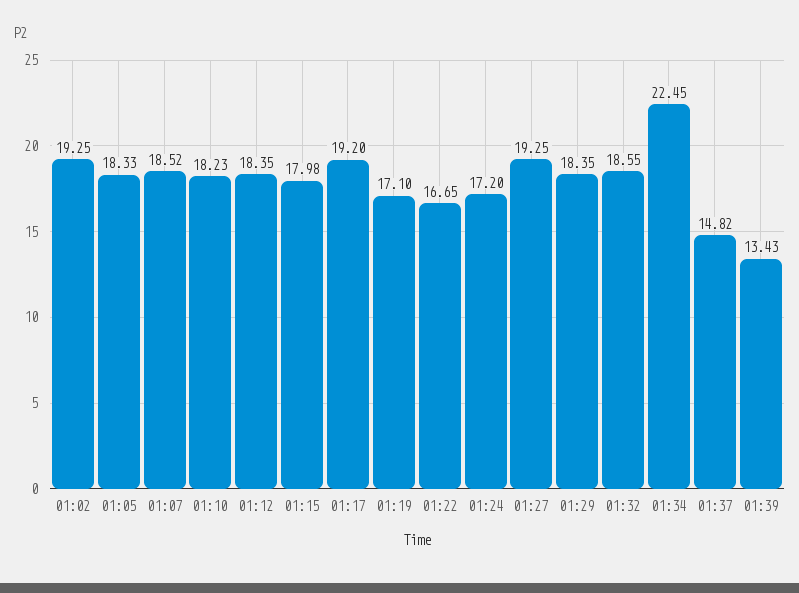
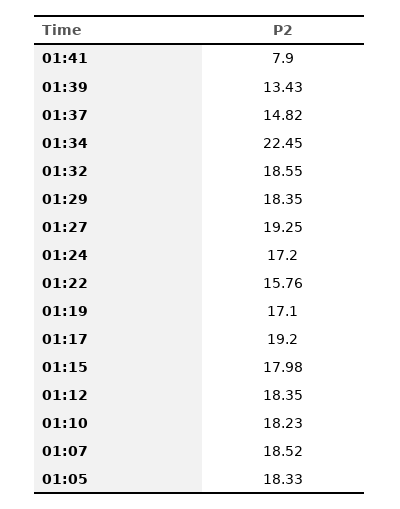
01:02: 19.25 -> none
01:22: 16.65 -> 15.76
01:41: none -> 7.9

